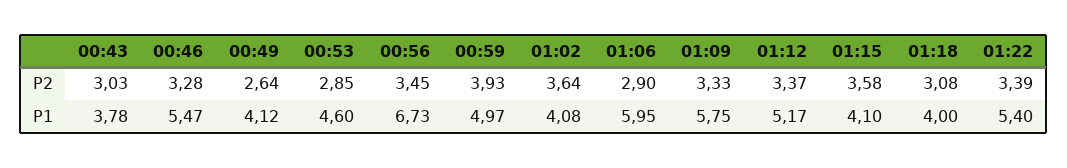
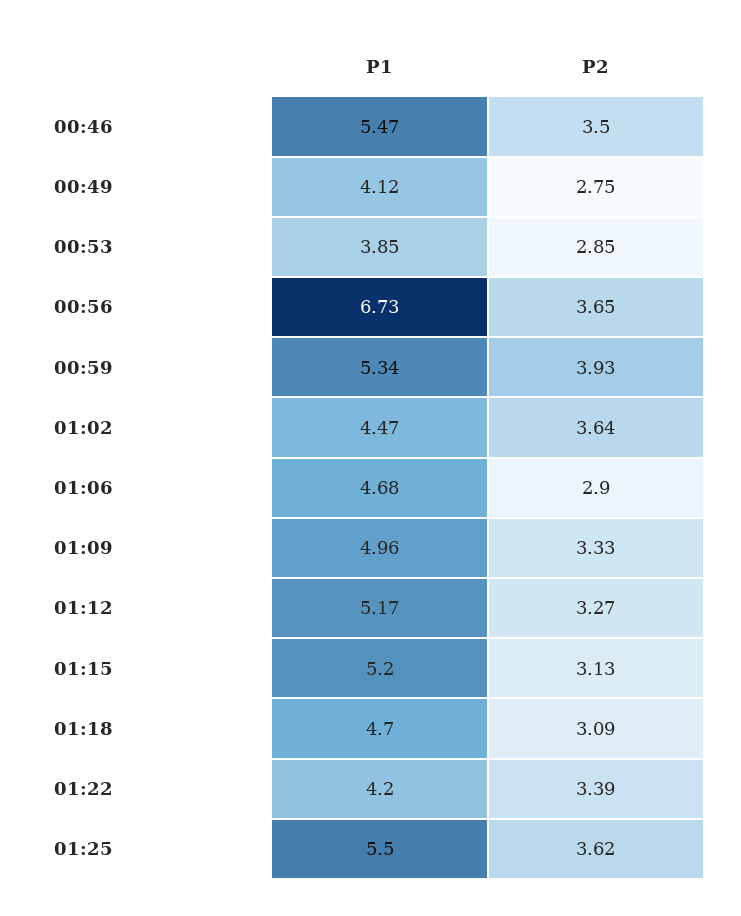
00:43, P2: 3.03 -> none
00:46, P2: 3.28 -> 3.5
00:49, P2: 2.64 -> 2.75
00:56, P2: 3.45 -> 3.65
01:12, P2: 3.37 -> 3.27
01:15, P2: 3.58 -> 3.13
01:18, P2: 3.08 -> 3.09
00:43, P1: 3.78 -> none
00:53, P1: 4.6 -> 3.85
00:59, P1: 4.97 -> 5.34
01:02, P1: 4.08 -> 4.47
01:06, P1: 5.95 -> 4.68
01:09, P1: 5.75 -> 4.96
01:15, P1: 4.1 -> 5.2
01:18, P1: 4 -> 4.7
01:22, P1: 5.4 -> 4.2
01:25, P1: none -> 5.5
01:25, P2: none -> 3.62

